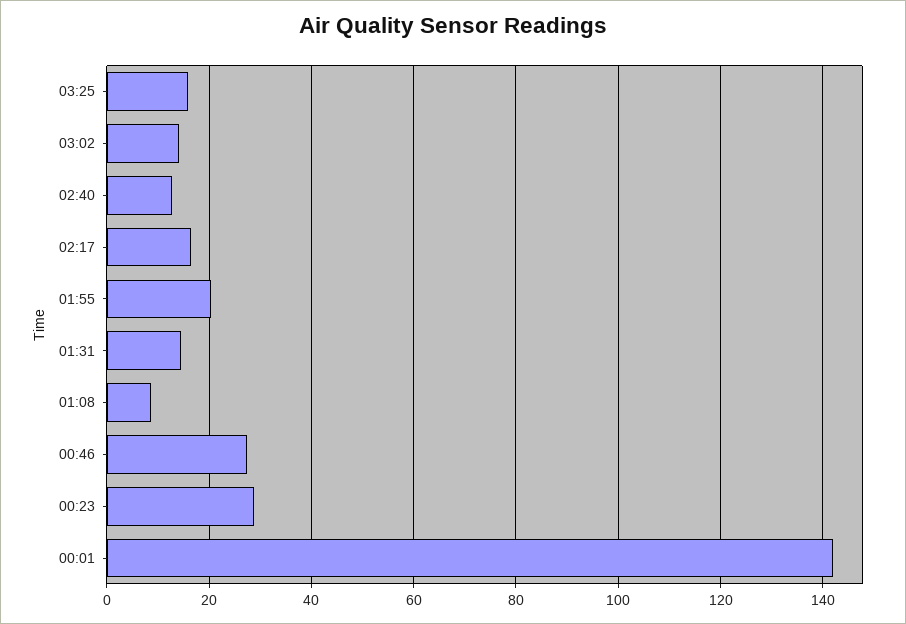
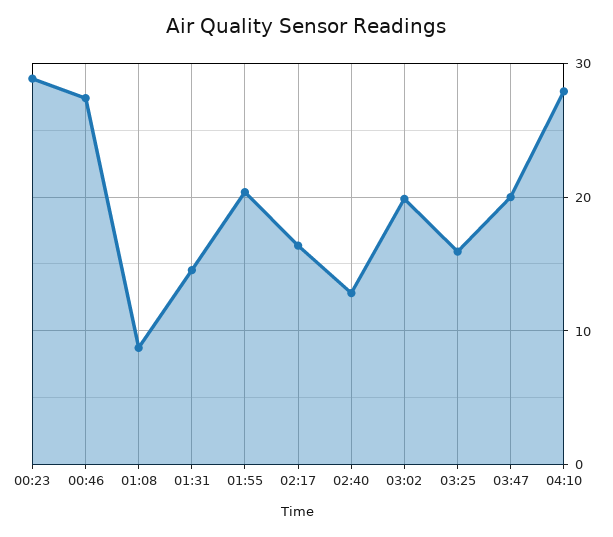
03:02: 14 -> 20
00:01: 142 -> none
03:47: none -> 20
04:10: none -> 28

